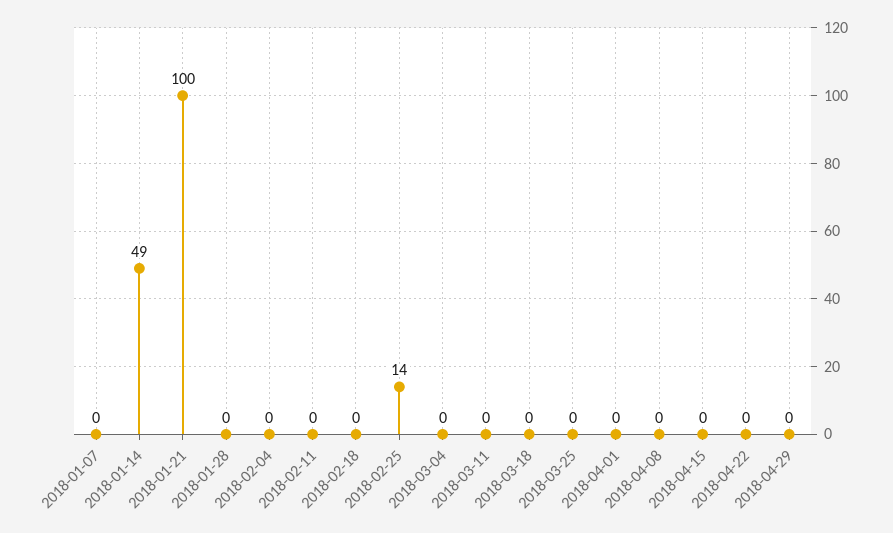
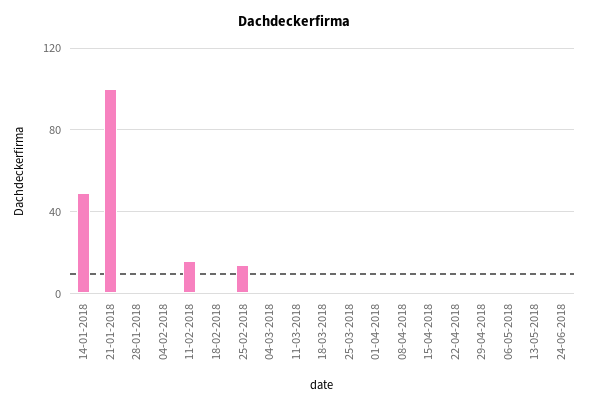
2018-01-07: 0 -> none
2018-02-11: 0 -> 15
06-05-2018: none -> 0
13-05-2018: none -> 0
24-06-2018: none -> 0

